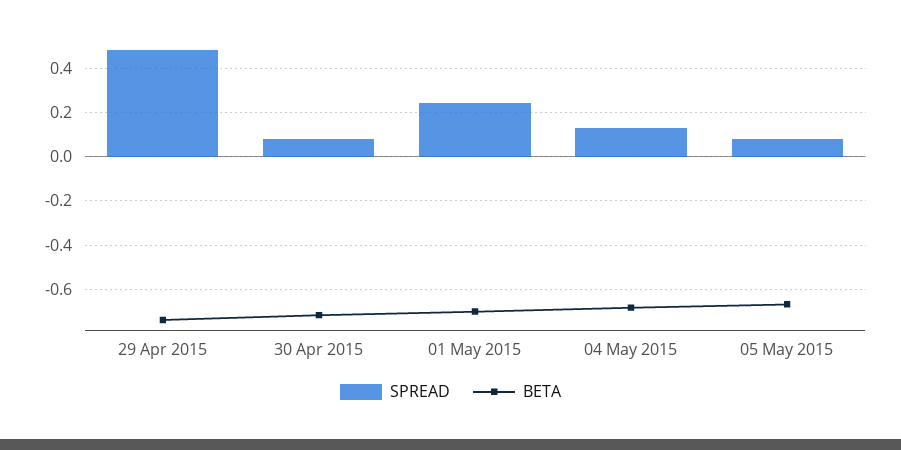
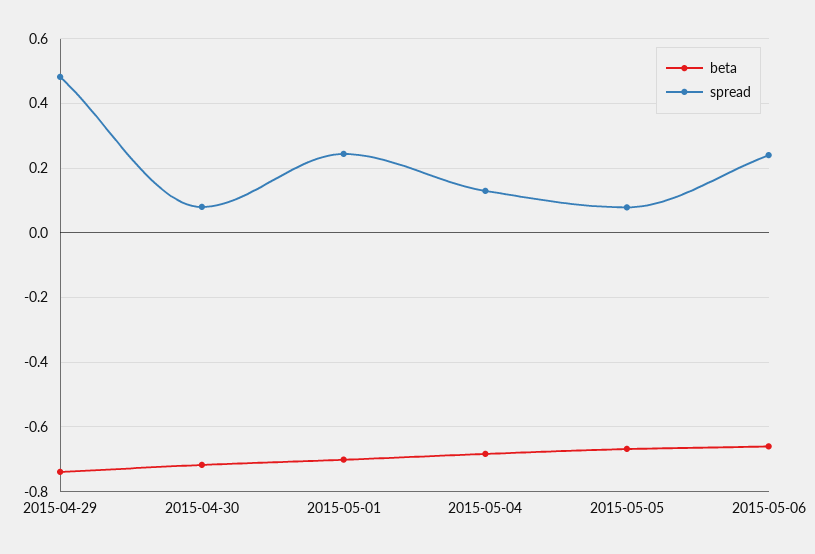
BETA, 2015-05-06: none -> -0.66
SPREAD, 2015-05-06: none -> 0.24

